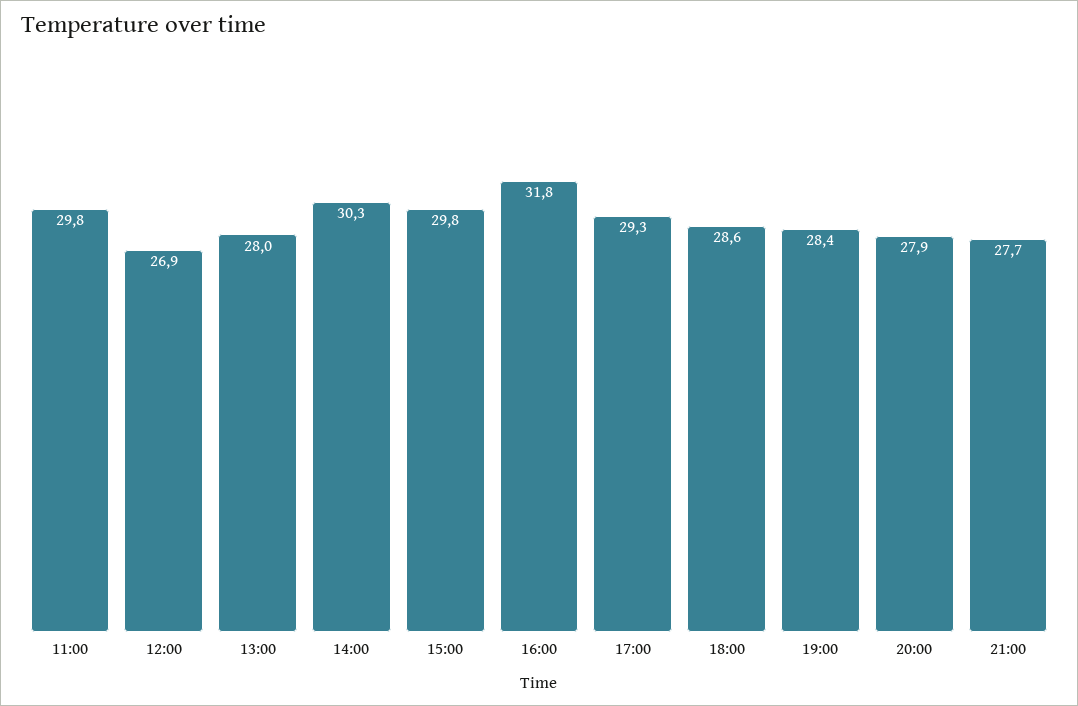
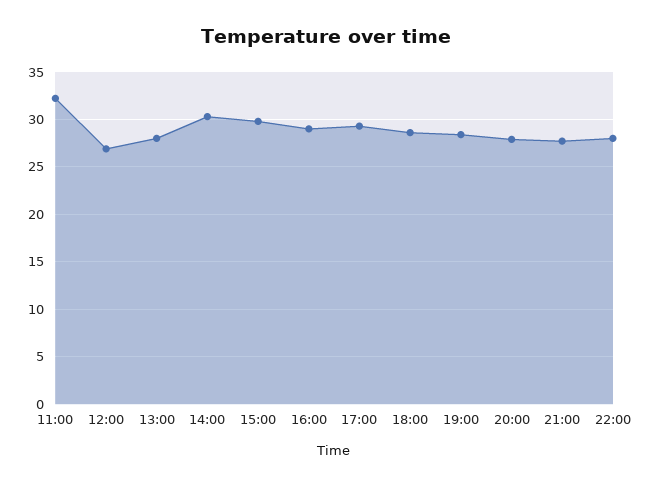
11:00: 29.8 -> 32
16:00: 31.8 -> 29
22:00: none -> 28

